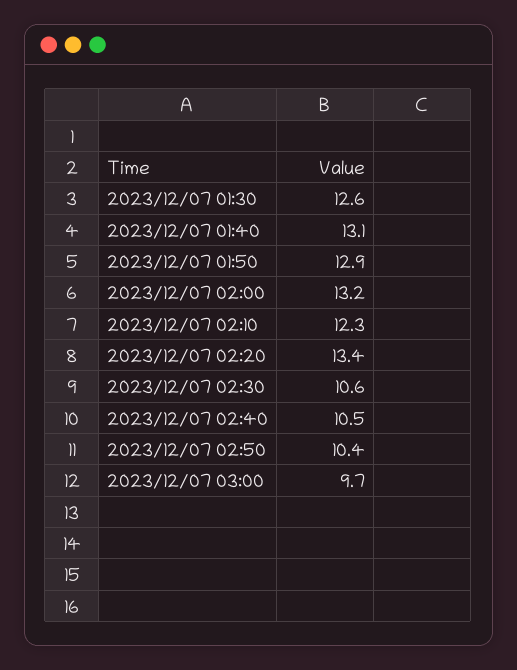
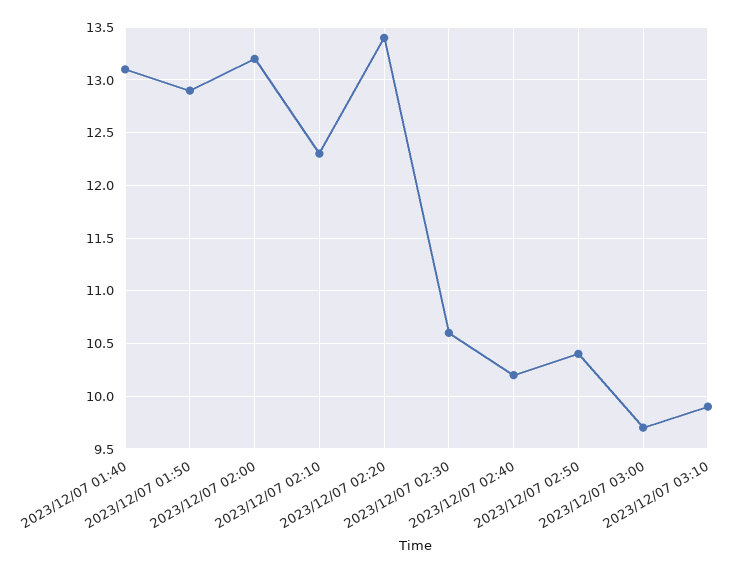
2023/12/07 01:30: 12.6 -> none
2023/12/07 02:40: 10.5 -> 10.2
2023/12/07 03:10: none -> 9.9

